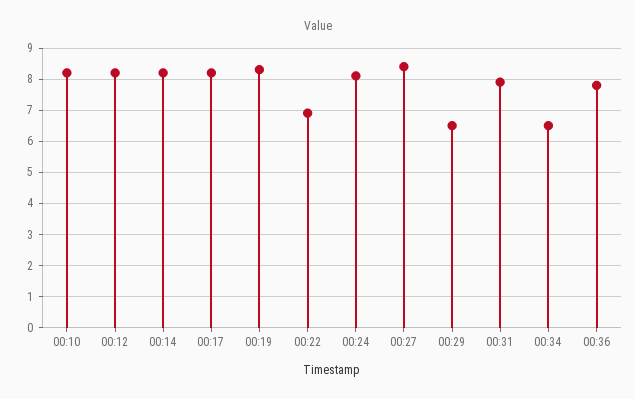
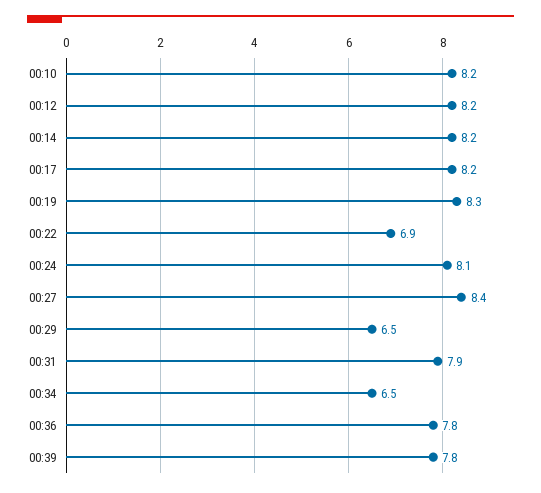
00:39: none -> 7.8

